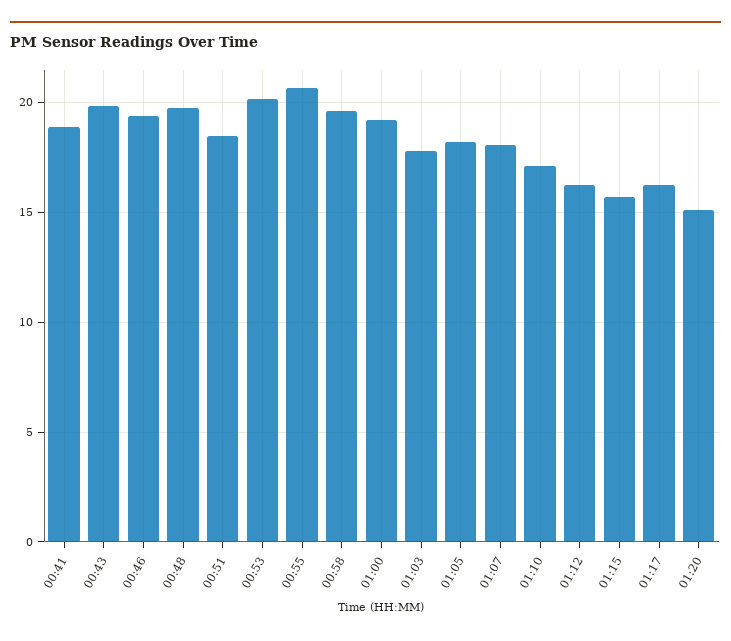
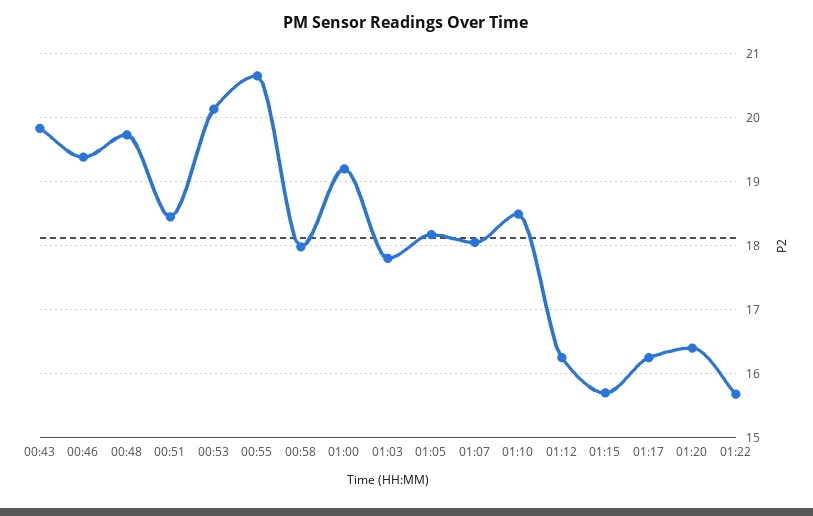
00:41: 19 -> none
00:58: 19.5 -> 18
01:10: 17 -> 18.5
01:20: 15 -> 16.4
01:22: none -> 15.7

